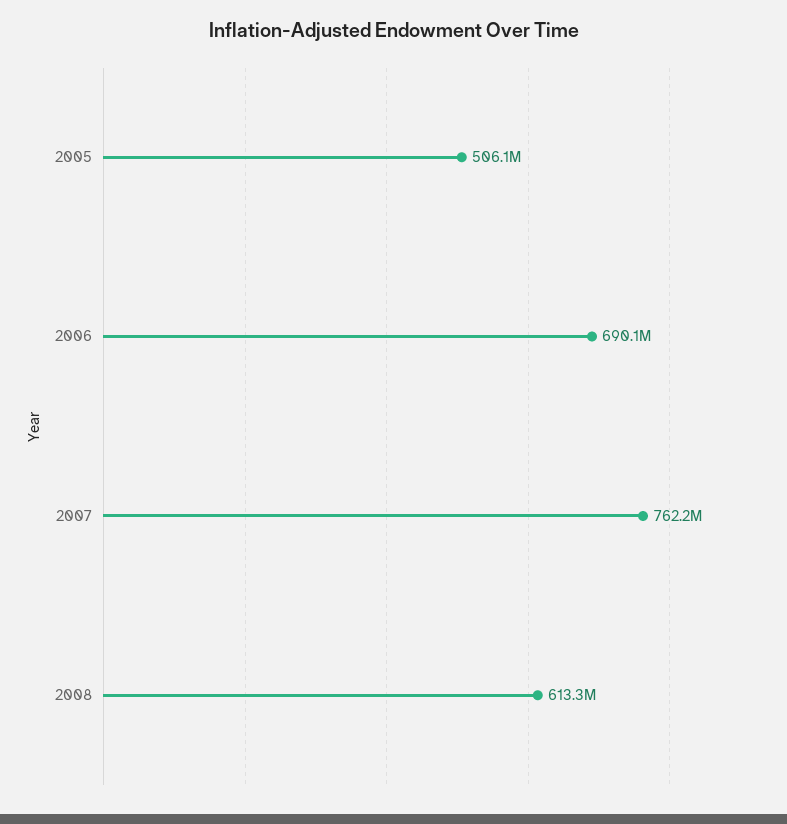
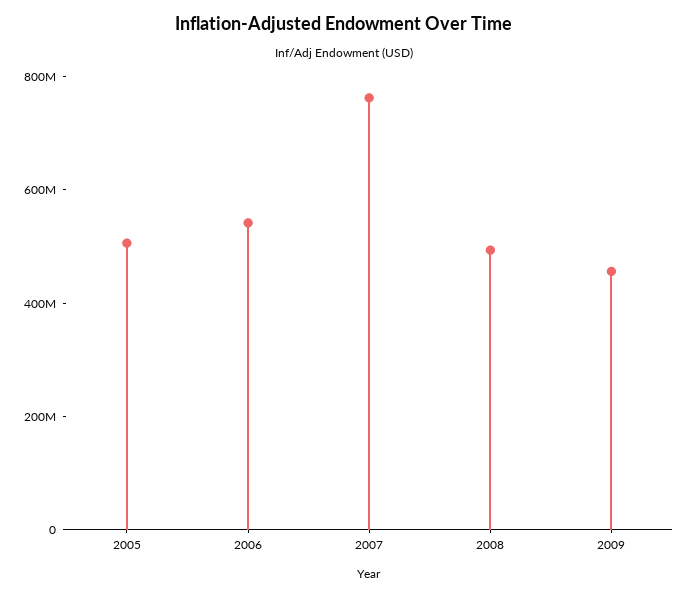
2006: 690100000 -> 550000000
2008: 613300000 -> 500000000
2009: none -> 450000000

